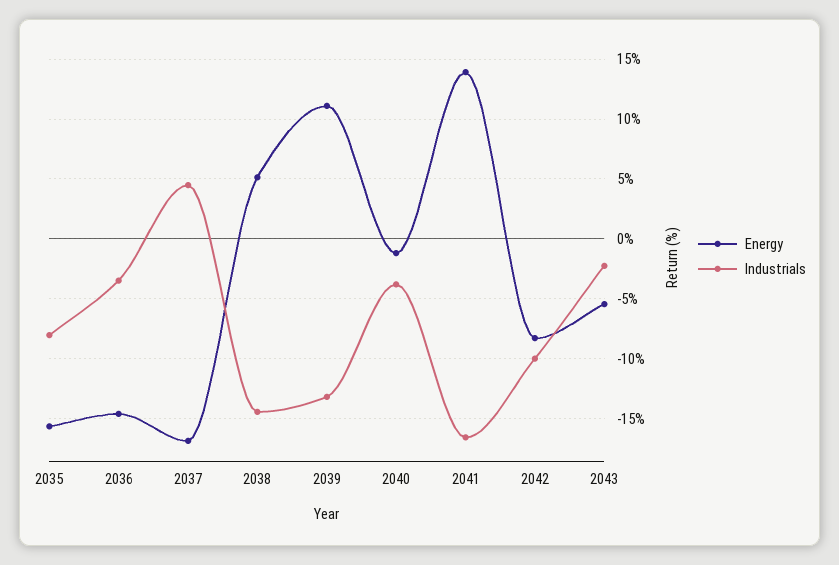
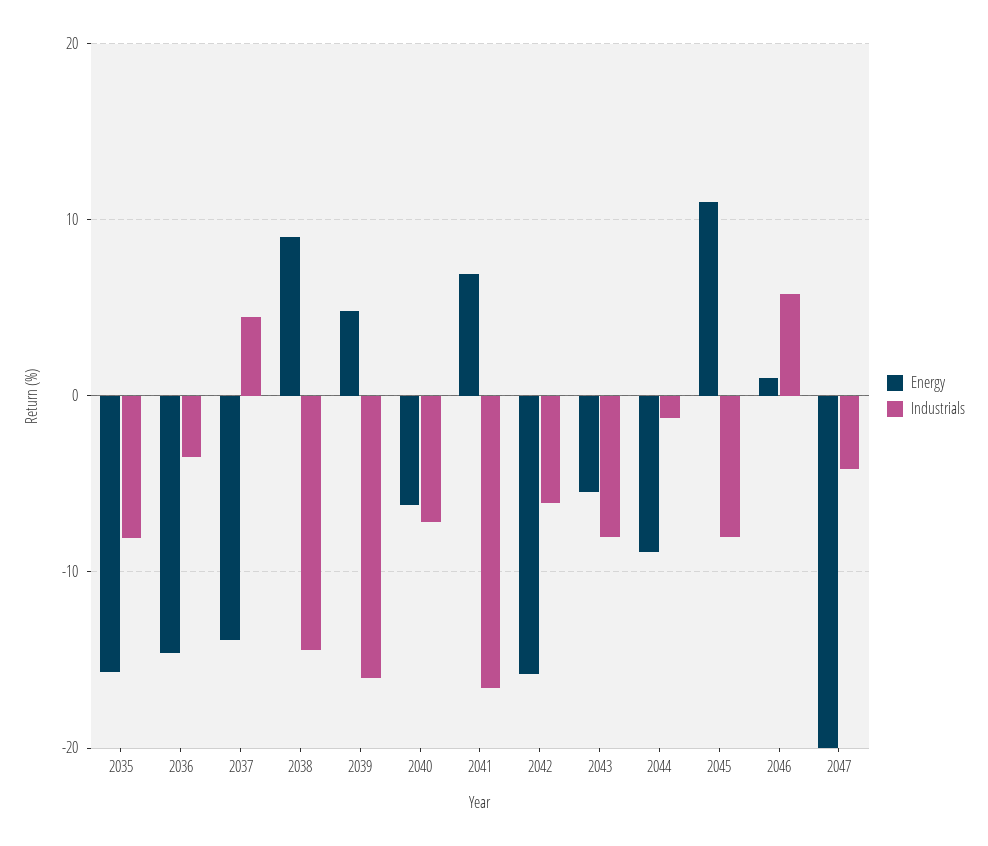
Energy, 2037: -17 -> -14
Energy, 2038: 5 -> 9
Energy, 2039: 11 -> 5
Industrials, 2039: -13 -> -16
Energy, 2040: -1 -> -6
Industrials, 2040: -4 -> -7
Energy, 2041: 14 -> 7
Energy, 2042: -8 -> -16
Industrials, 2042: -10 -> -6
Industrials, 2043: -2 -> -8
Energy, 2044: none -> -9
Industrials, 2044: none -> -1
Energy, 2045: none -> 11
Industrials, 2045: none -> -8
Energy, 2046: none -> 1
Industrials, 2046: none -> 6
Energy, 2047: none -> -20
Industrials, 2047: none -> -4

